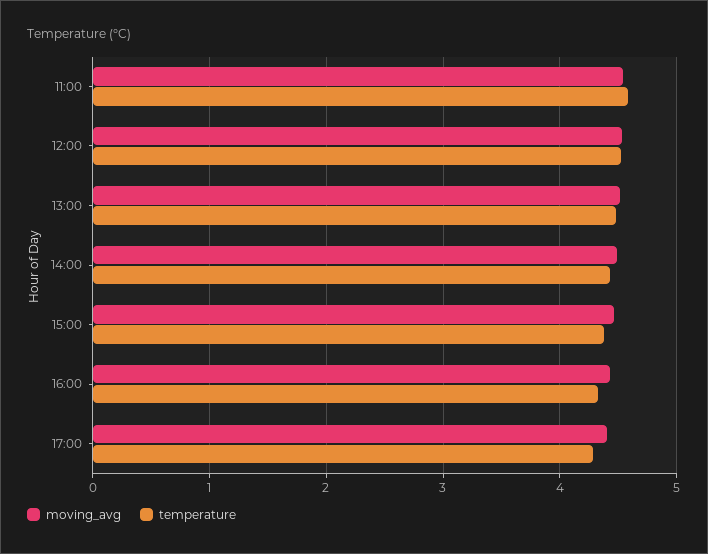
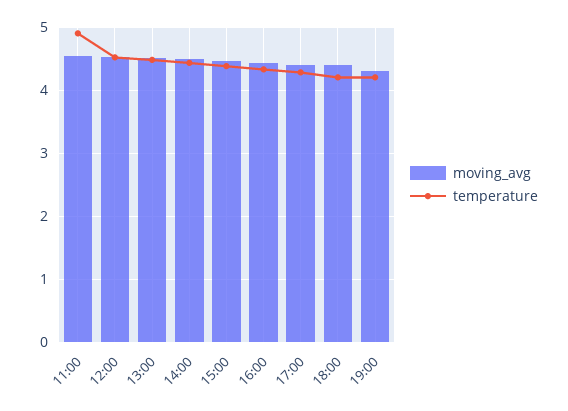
temperature, 11:00: 4.6 -> 4.9
moving_avg, 18:00: none -> 4.4
temperature, 18:00: none -> 4.2
moving_avg, 19:00: none -> 4.3
temperature, 19:00: none -> 4.2

